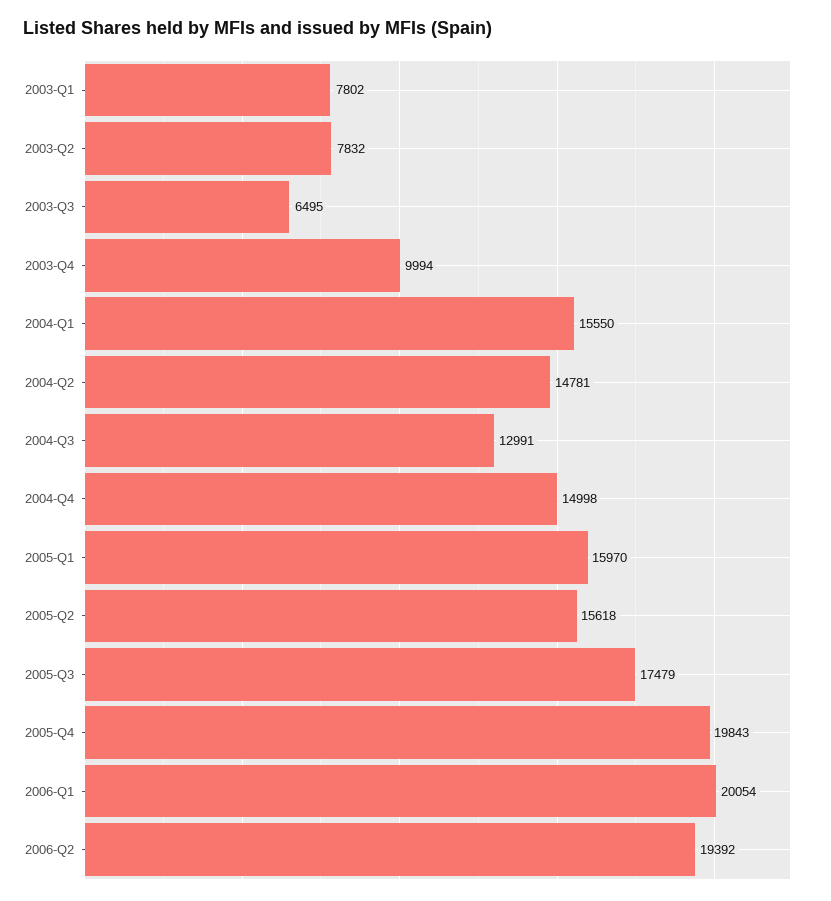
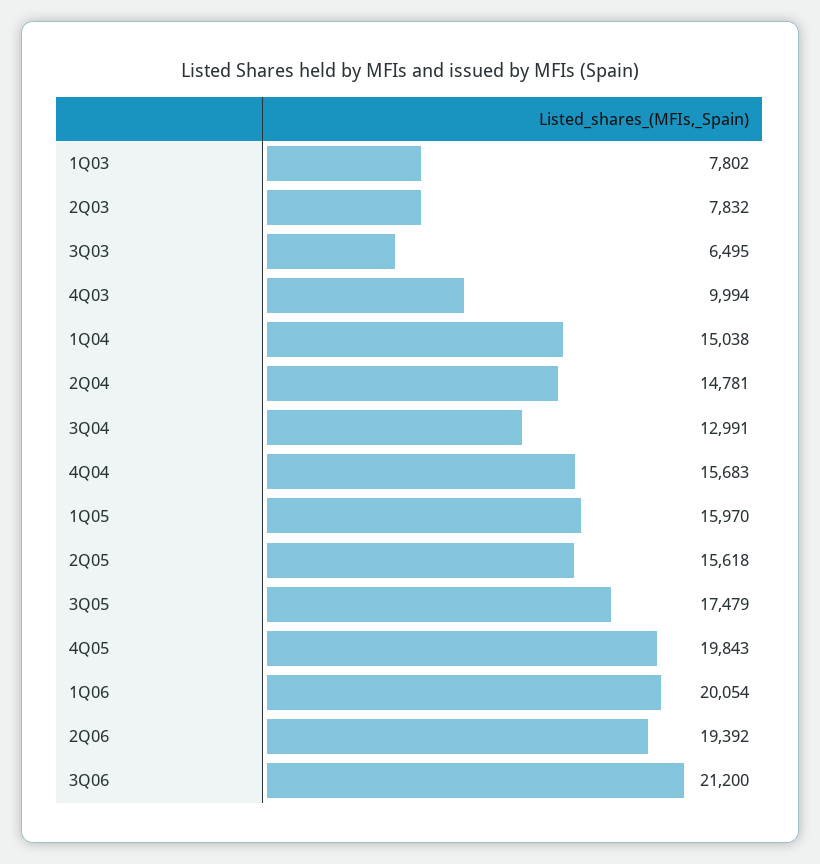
2004-Q1: 15550 -> 15038
2004-Q4: 14998 -> 15683
3Q06: none -> 21200

